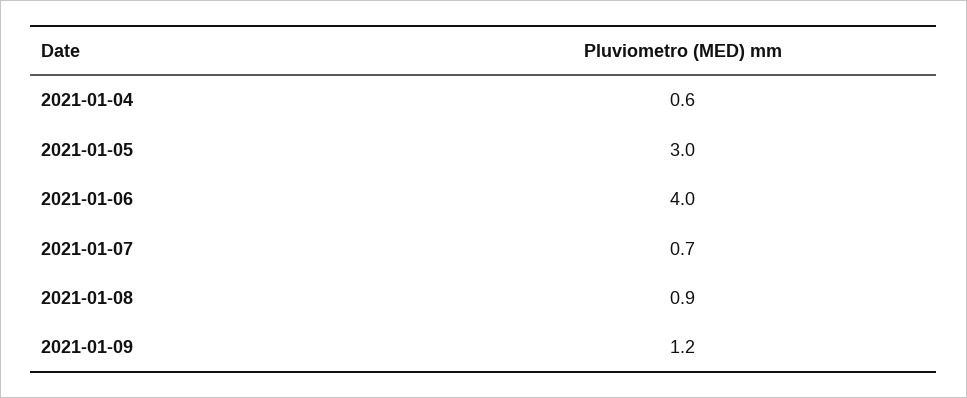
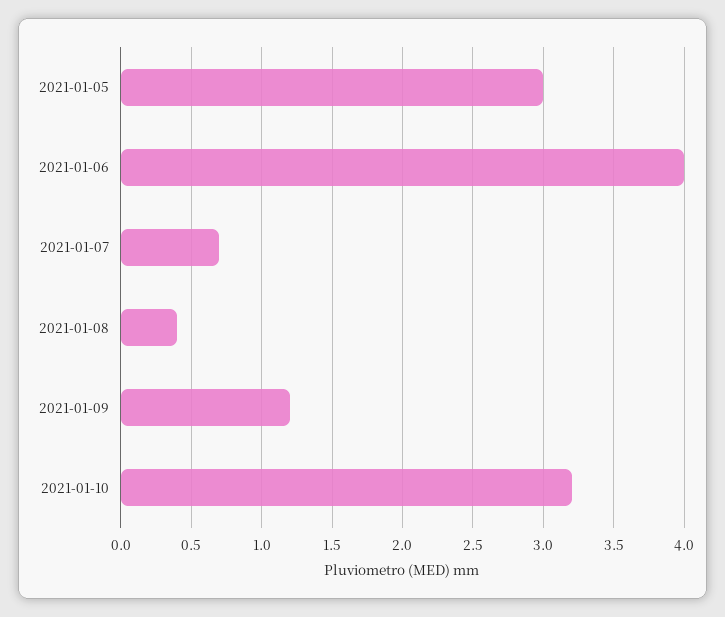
2021-01-04: 0.6 -> none
2021-01-08: 0.9 -> 0.4
2021-01-10: none -> 3.2

